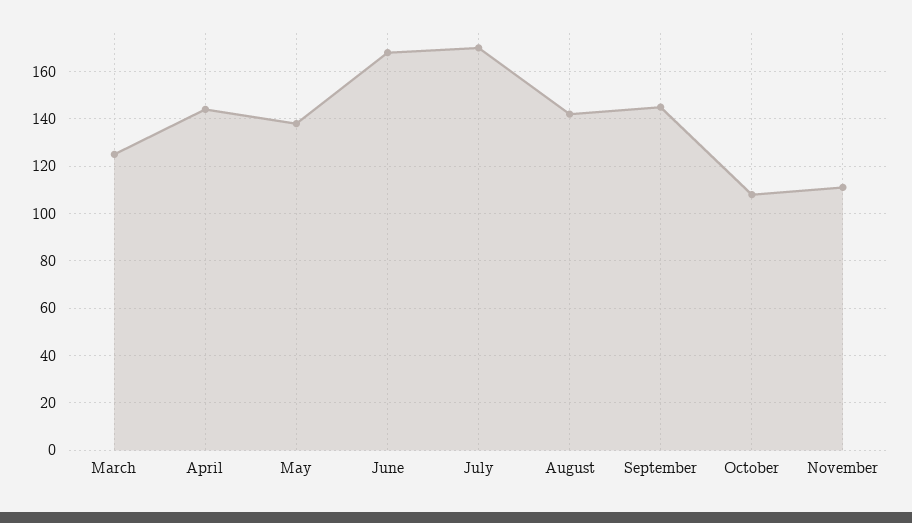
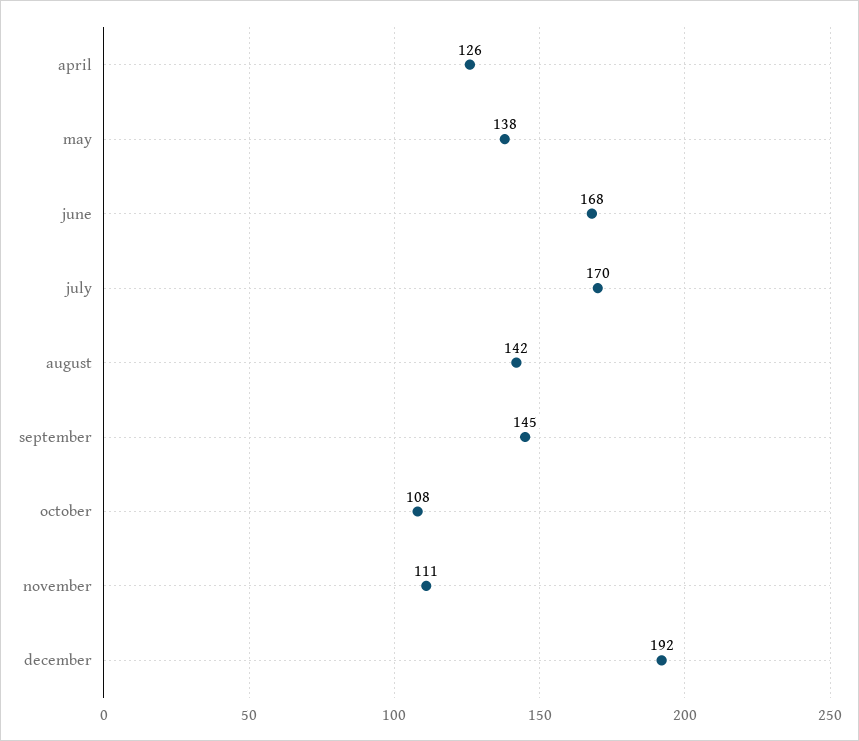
March: 125 -> none
April: 145 -> 126
december: none -> 192

